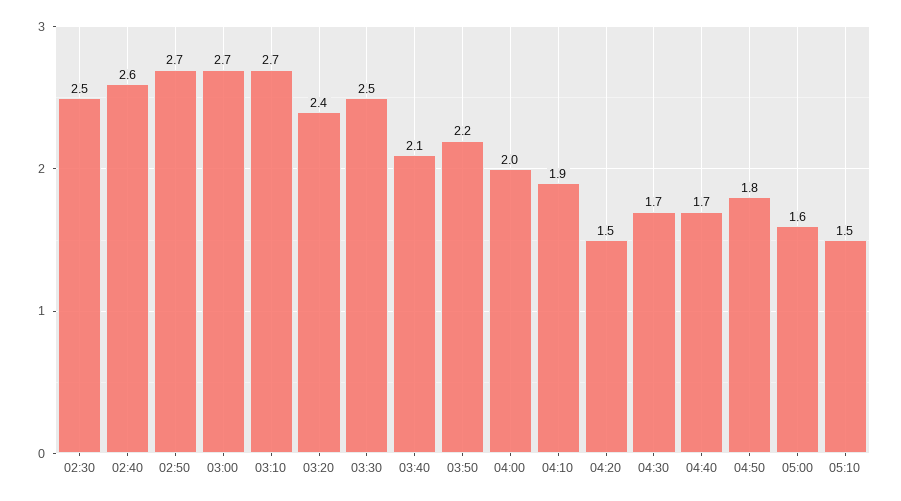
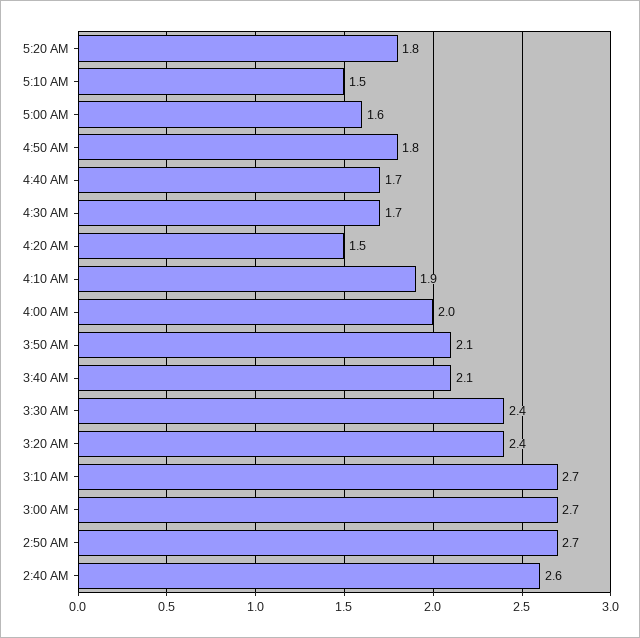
02:30: 2.5 -> none
03:30: 2.5 -> 2.4
03:50: 2.2 -> 2.1
5:20 AM: none -> 1.8

